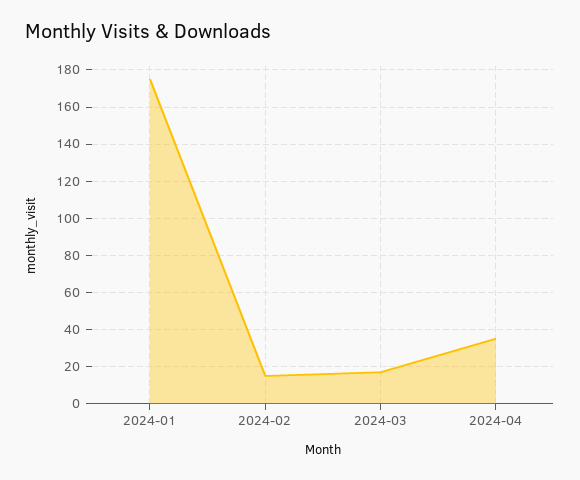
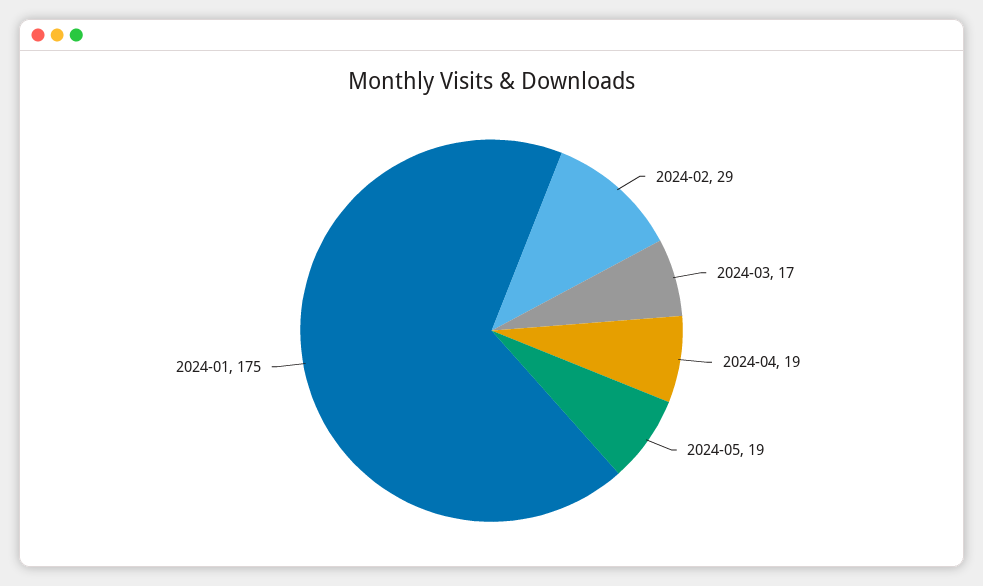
2024-02: 15 -> 29
2024-04: 35 -> 19
2024-05: none -> 19

